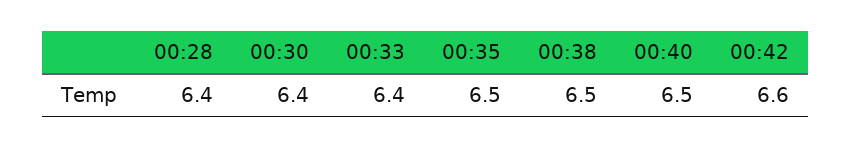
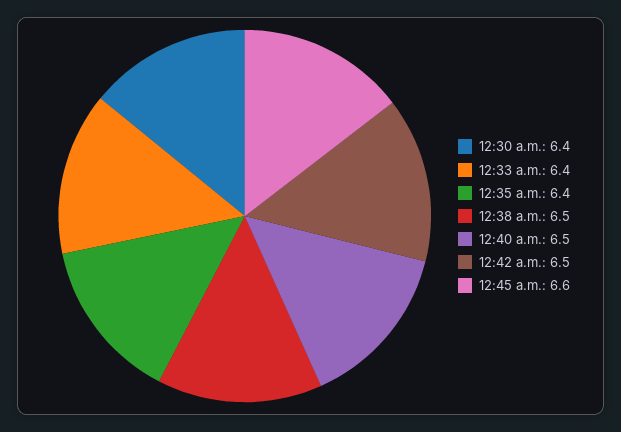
00:28: 6.4 -> none
00:35: 6.5 -> 6.4
00:42: 6.6 -> 6.5
12:45 a.m.: none -> 6.6

